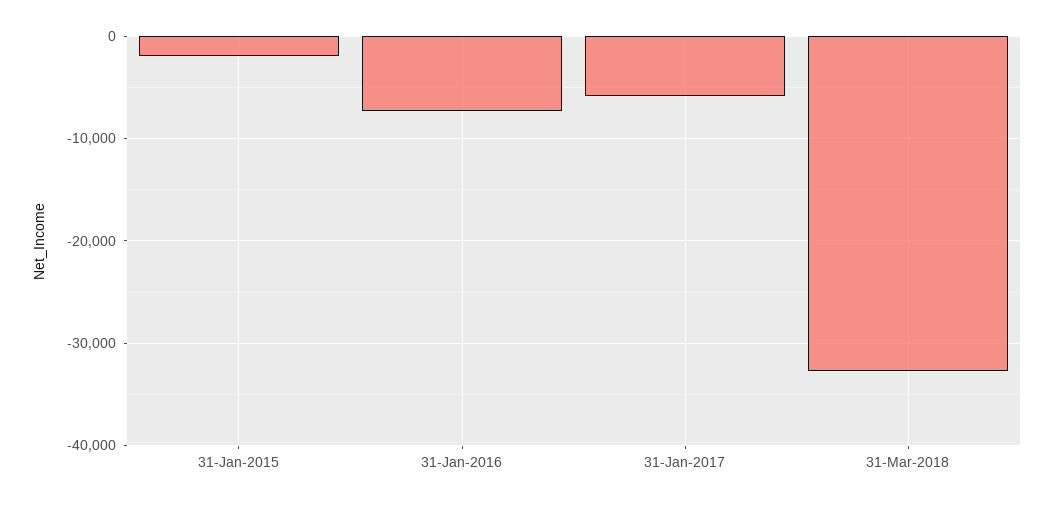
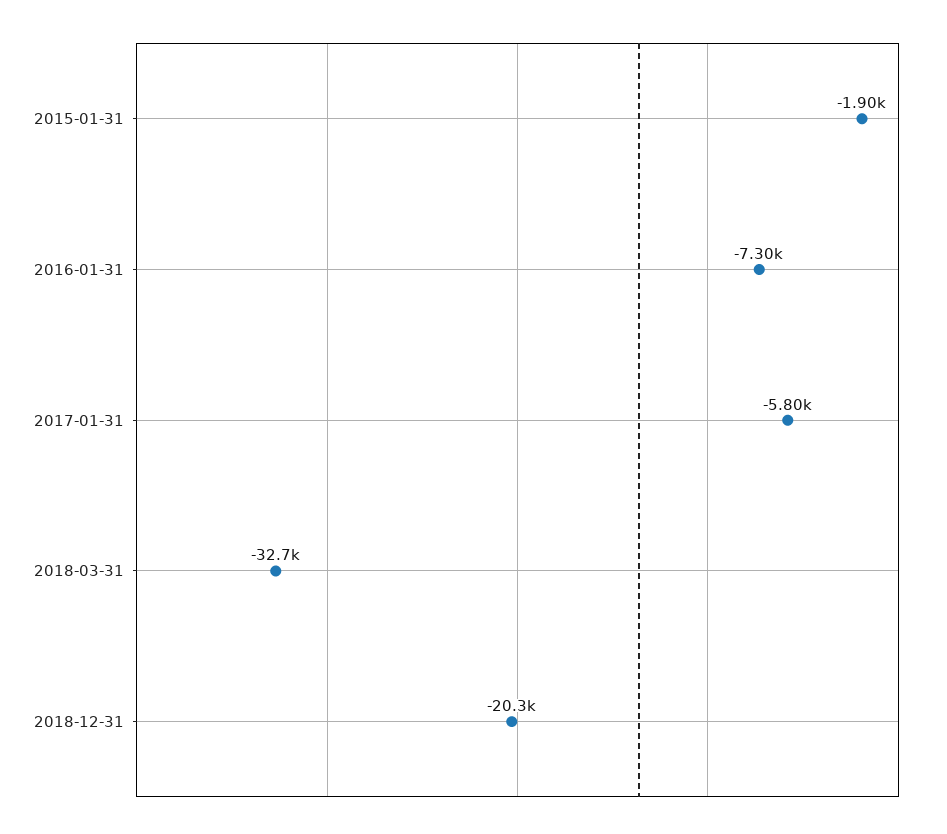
2018-12-31: none -> -20300

